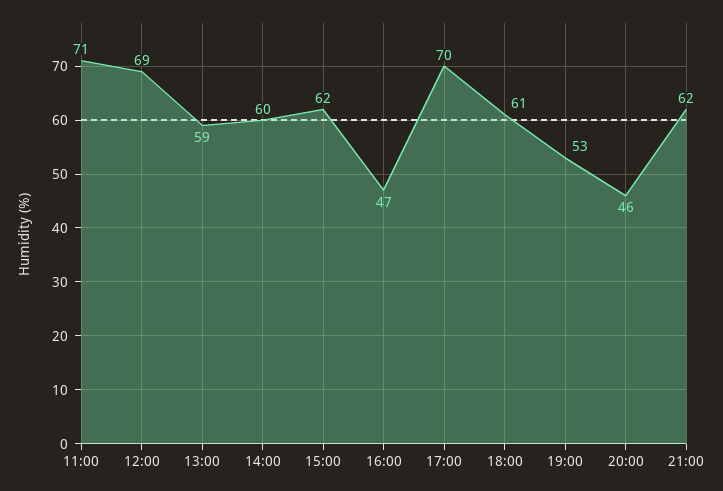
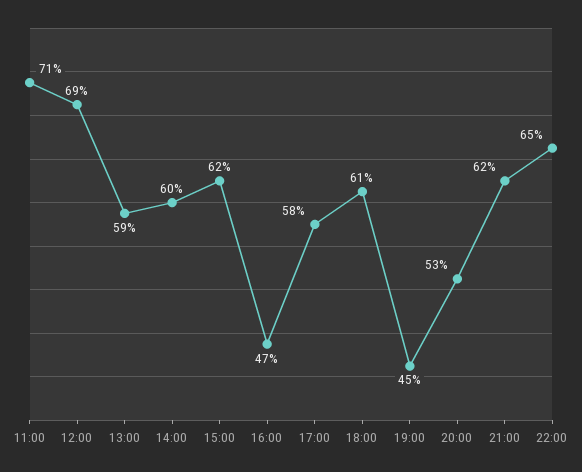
17:00: 70 -> 58
19:00: 53 -> 45
20:00: 46 -> 53
22:00: none -> 65

